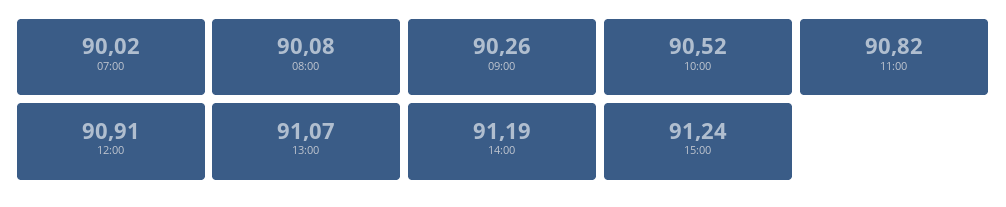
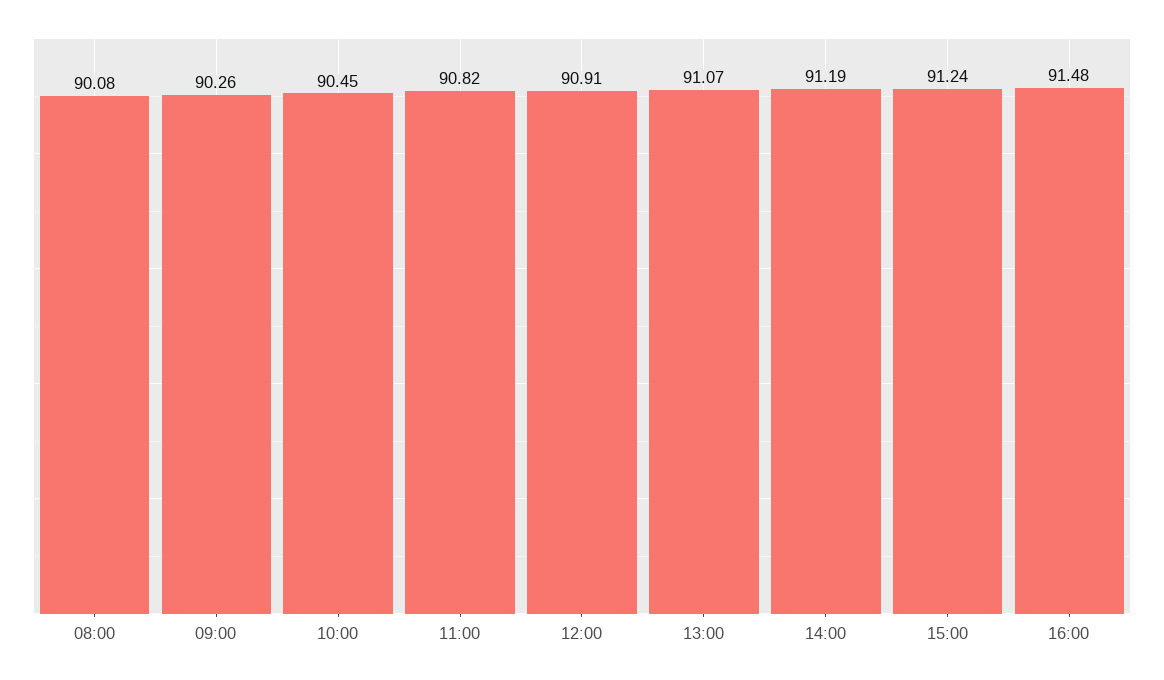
07:00: 90.02 -> none
10:00: 90.52 -> 90.45
16:00: none -> 91.48

